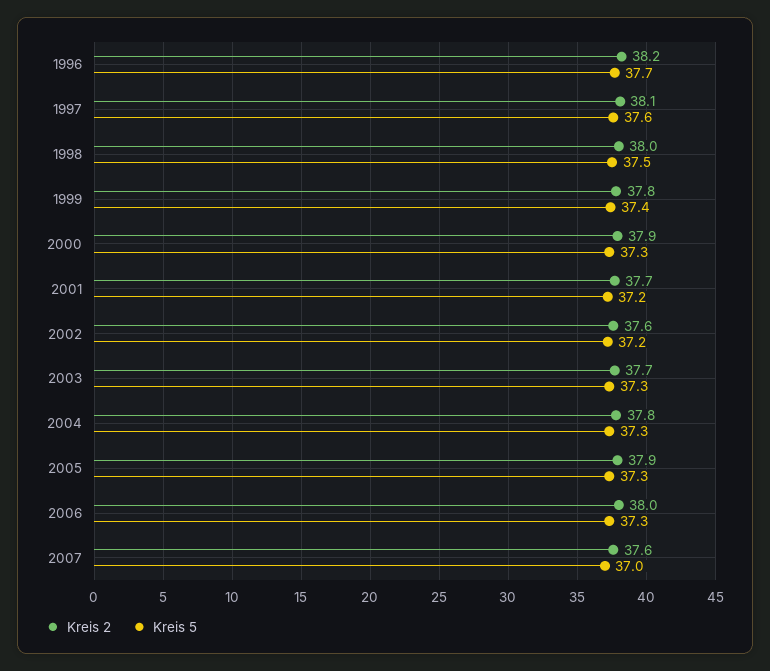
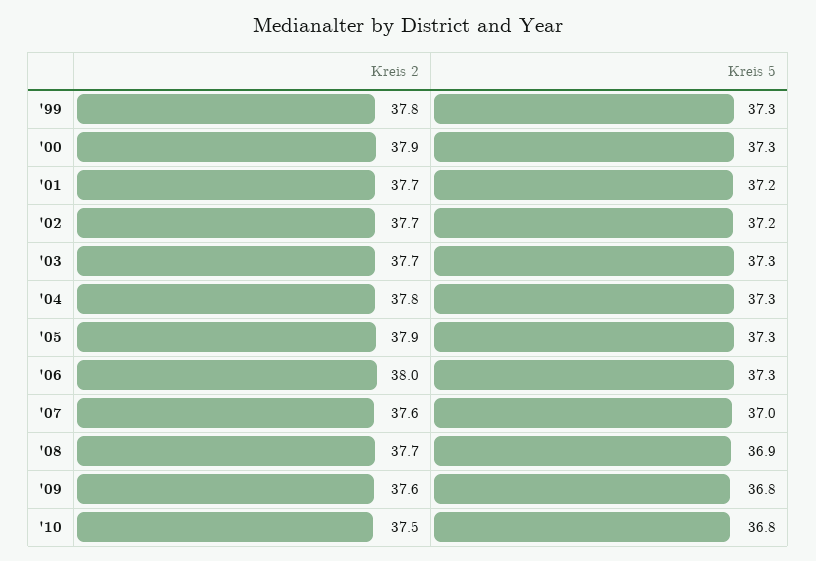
Kreis 2, 1996: 38.2 -> none
Kreis 5, 1996: 37.7 -> none
Kreis 2, 1997: 38.1 -> none
Kreis 5, 1997: 37.6 -> none
Kreis 2, 1998: 38 -> none
Kreis 5, 1998: 37.5 -> none
Kreis 5, 1999: 37.4 -> 37.3
Kreis 2, 2002: 37.6 -> 37.7
Kreis 2, '08: none -> 37.7
Kreis 5, '08: none -> 36.9
Kreis 2, '09: none -> 37.6
Kreis 5, '09: none -> 36.8
Kreis 2, '10: none -> 37.5
Kreis 5, '10: none -> 36.8

